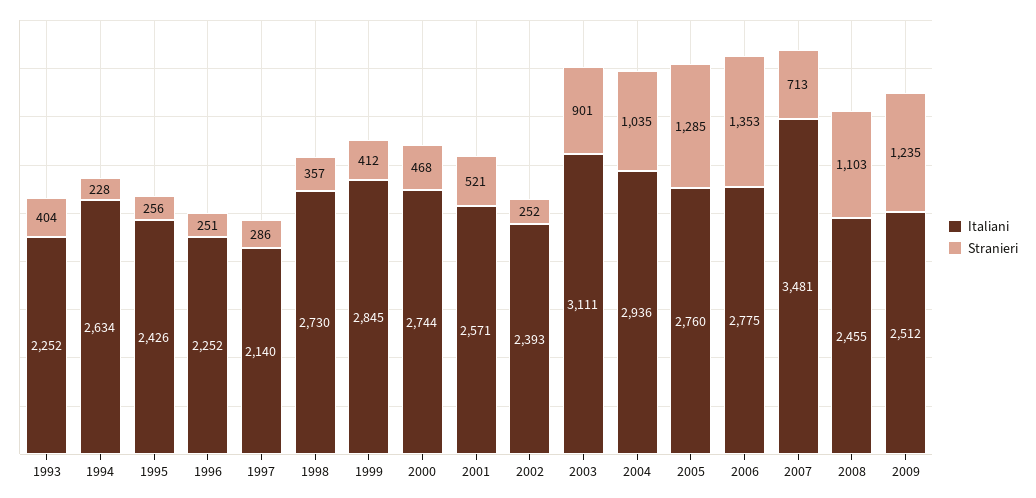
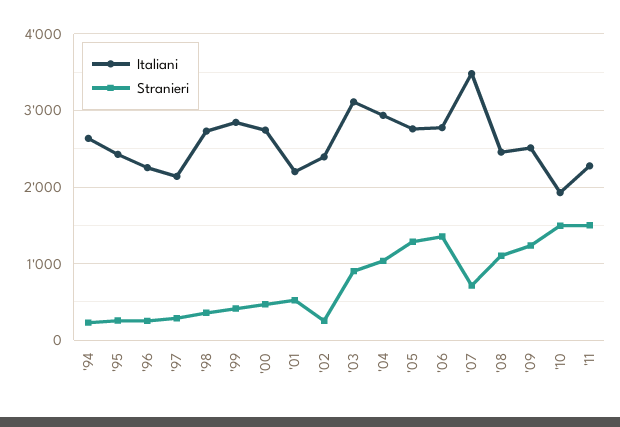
Italiani, 1993: 2252 -> none
Stranieri, 1993: 404 -> none
Italiani, 2001: 2571 -> 2200
Italiani, '10: none -> 1900
Stranieri, '10: none -> 1500
Italiani, '11: none -> 2300
Stranieri, '11: none -> 1500

